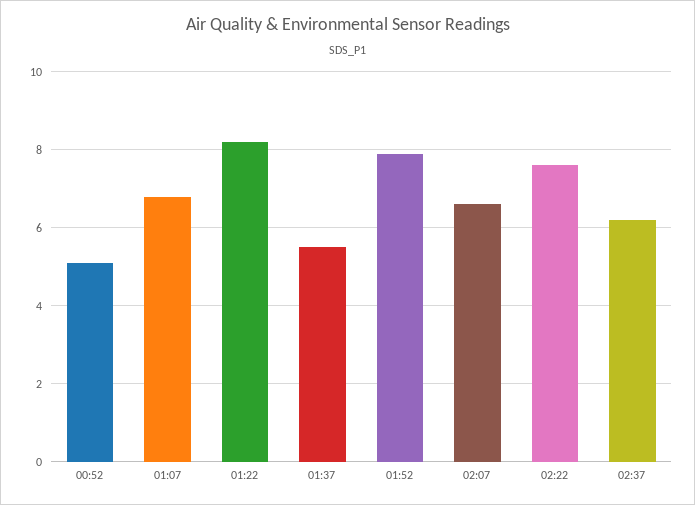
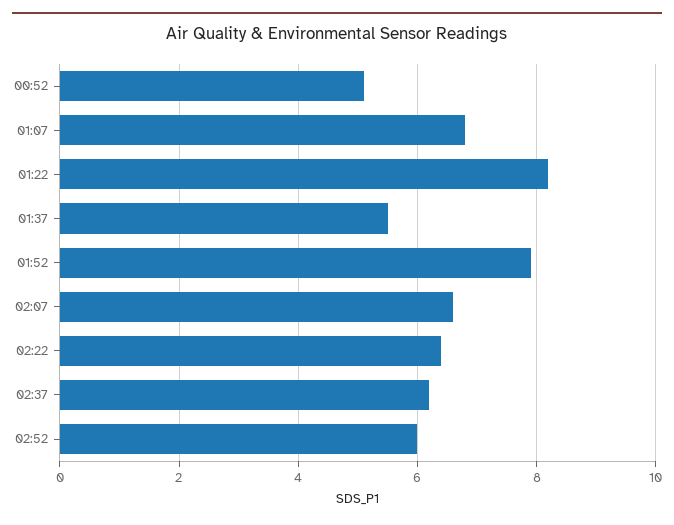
02:22: 7.5 -> 6.5
02:52: none -> 6

